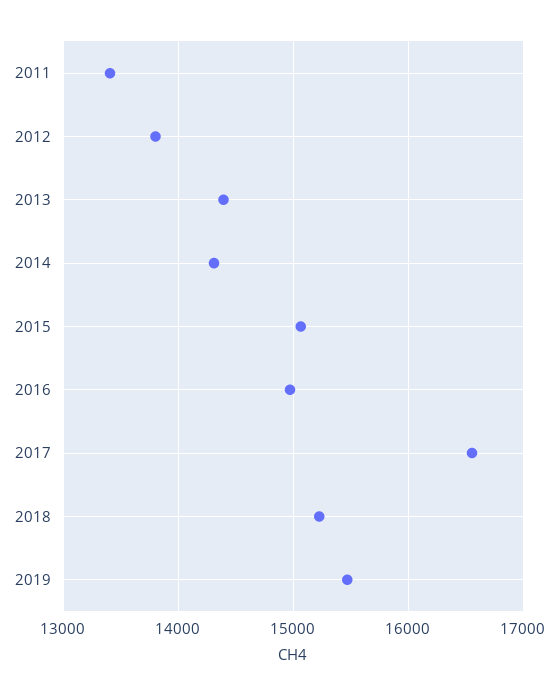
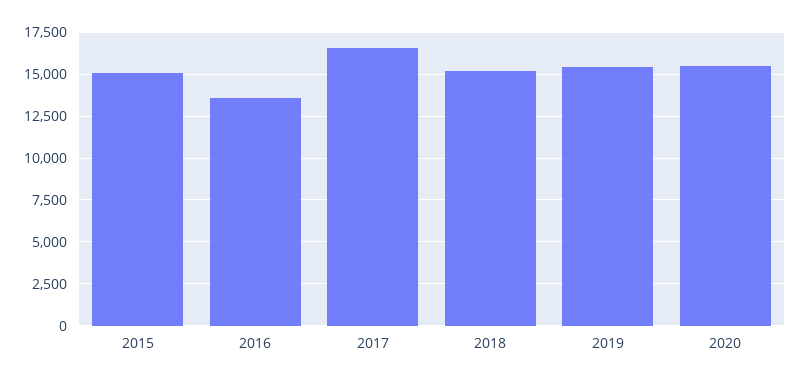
2011: 13400 -> none
2012: 13800 -> none
2013: 14400 -> none
2014: 14300 -> none
2016: 15000 -> 13500
2020: none -> 15500

